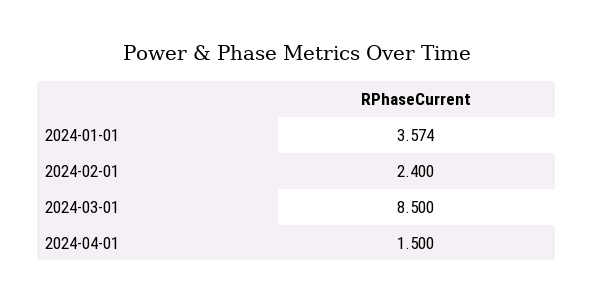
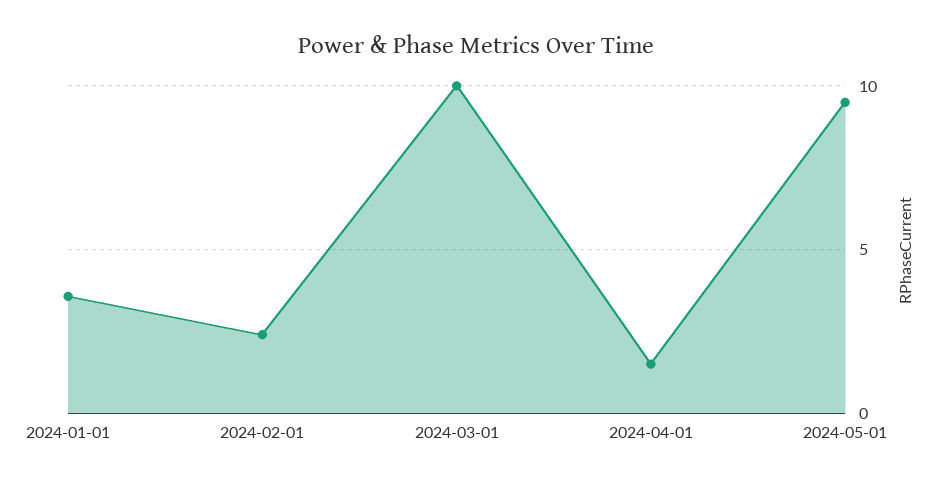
2024-03-01: 8.5 -> 10
2024-05-01: none -> 9.5

